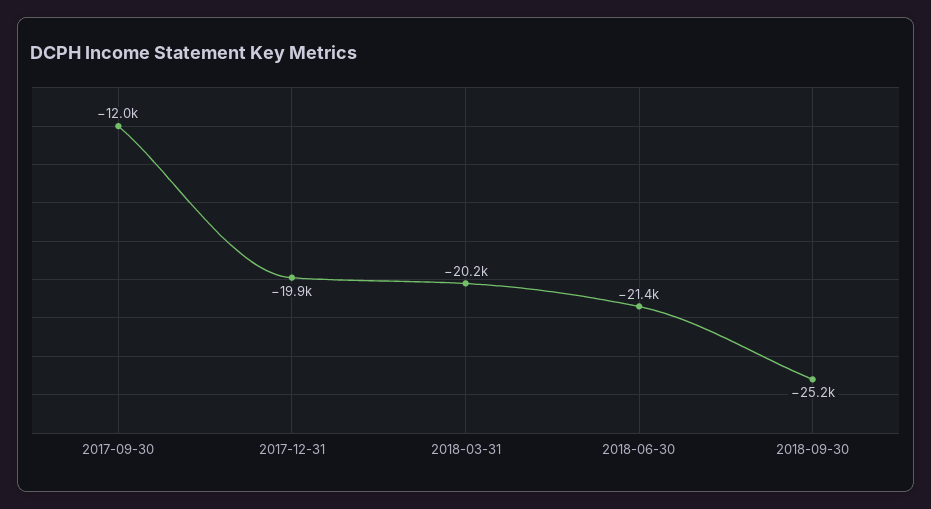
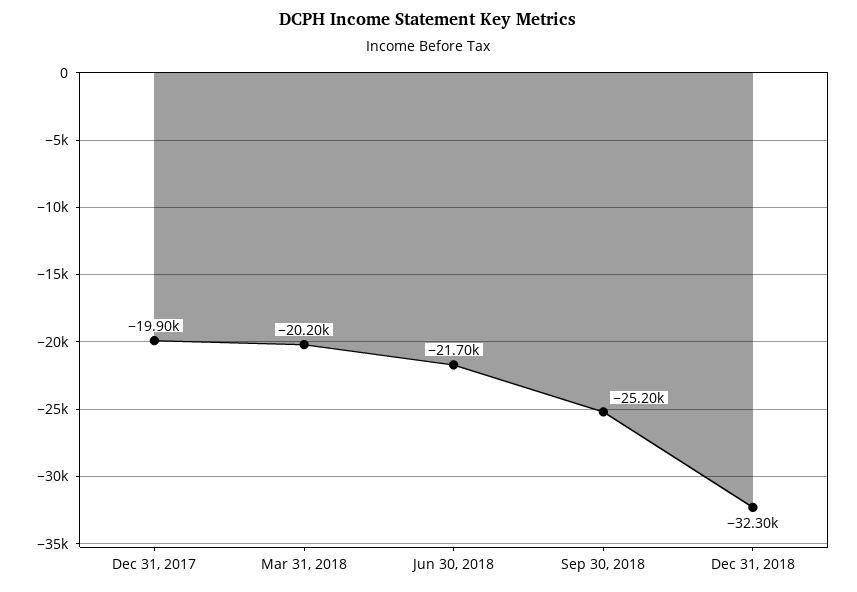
2017-09-30: -12000 -> none
2018-06-30: -21400 -> -21700
Dec 31, 2018: none -> -32300

